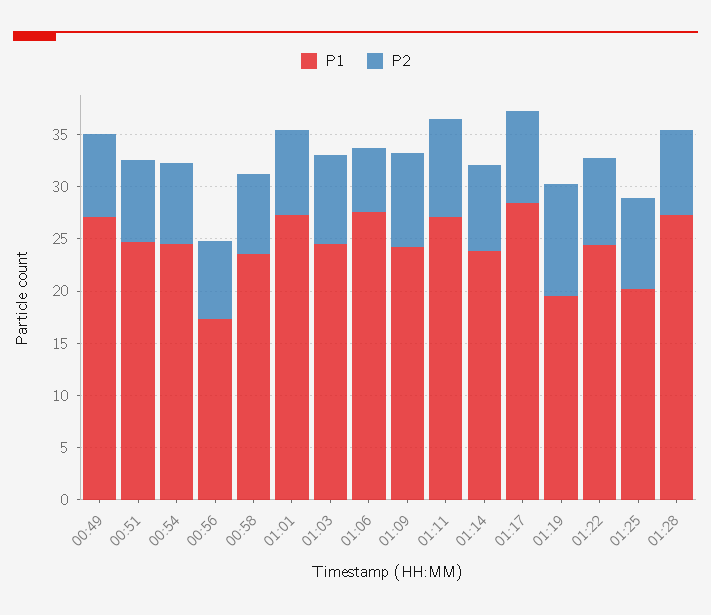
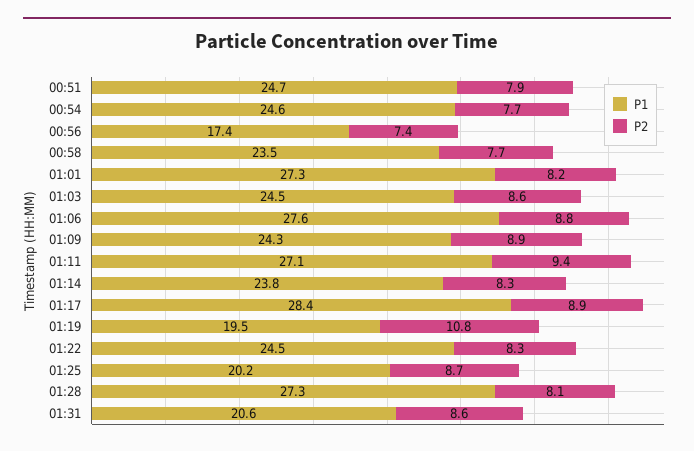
P1, 00:49: 27 -> none
P2, 00:49: 8 -> none
P2, 01:06: 6 -> 8.8
P1, 01:31: none -> 20.6
P2, 01:31: none -> 8.6

